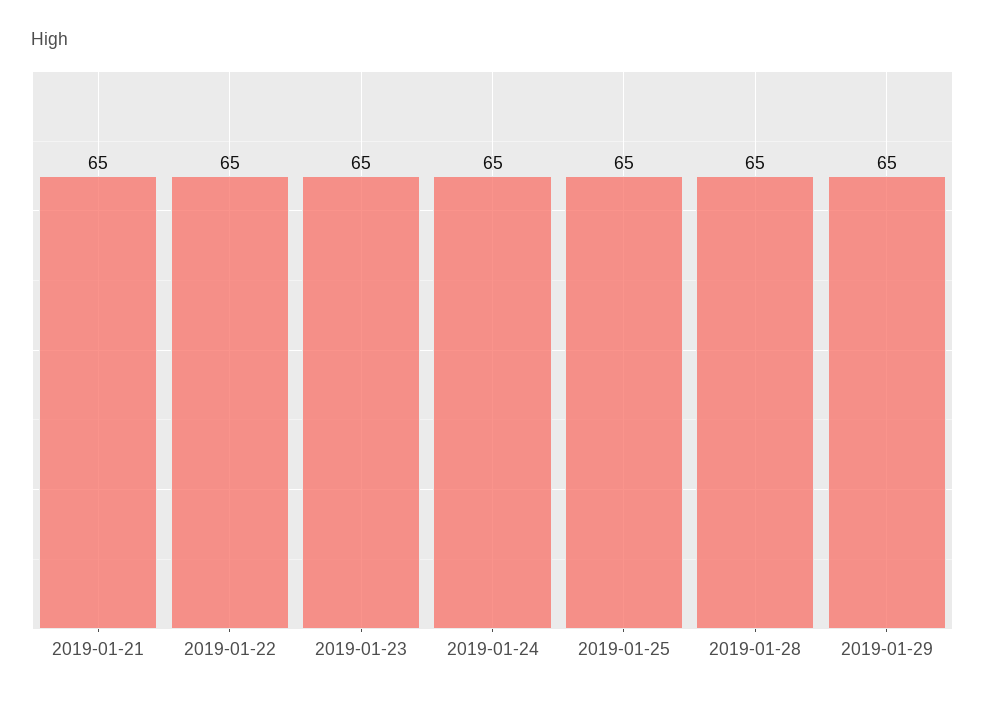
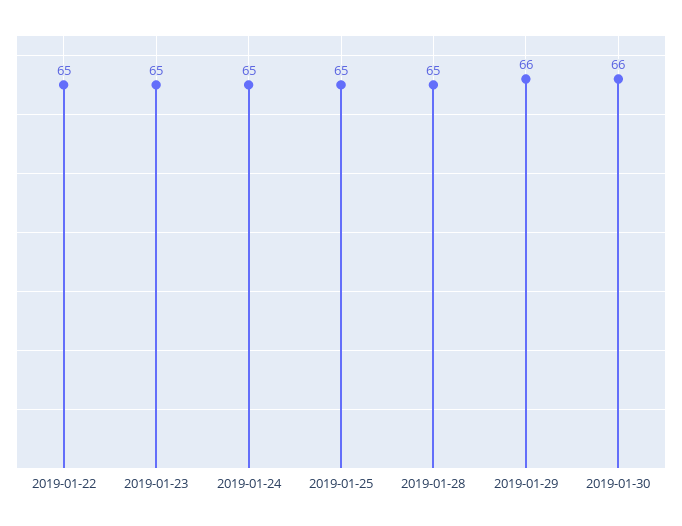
2019-01-21: 65 -> none
2019-01-29: 65 -> 66
2019-01-30: none -> 66

